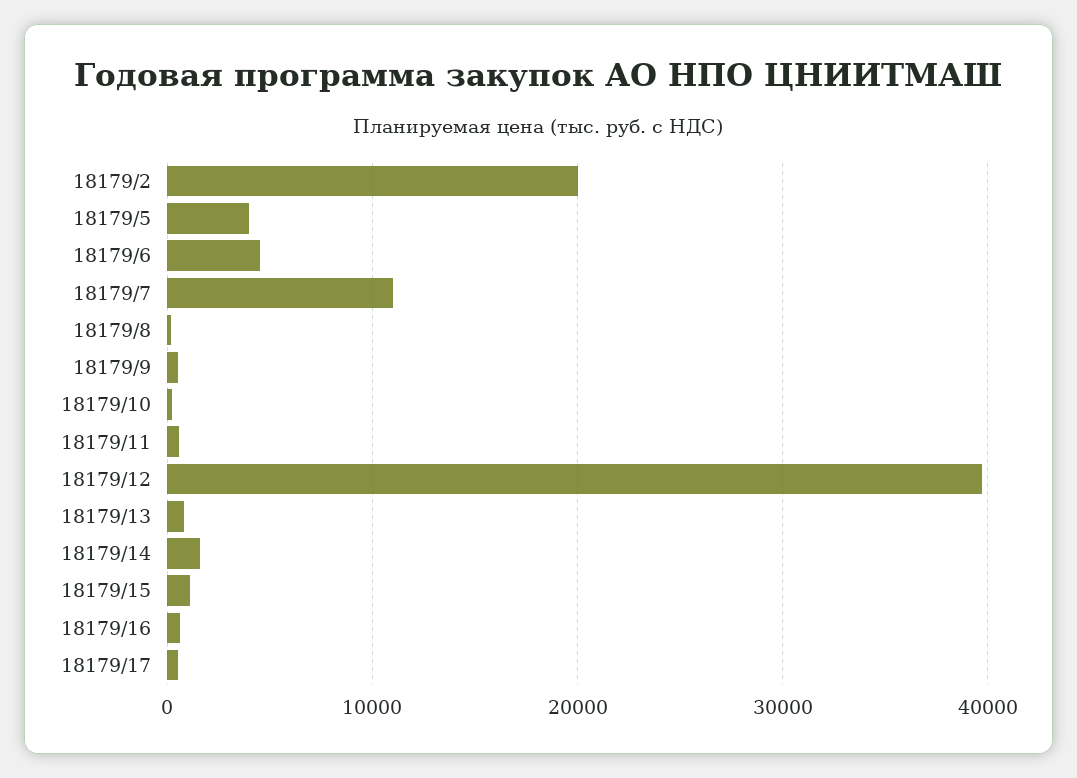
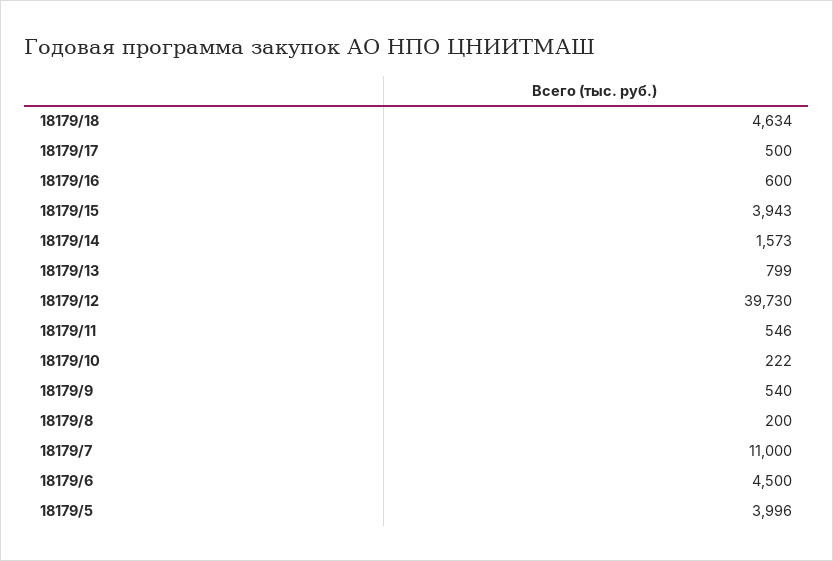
18179/2: 20000 -> none
18179/15: 1000 -> 3943
18179/18: none -> 4634

